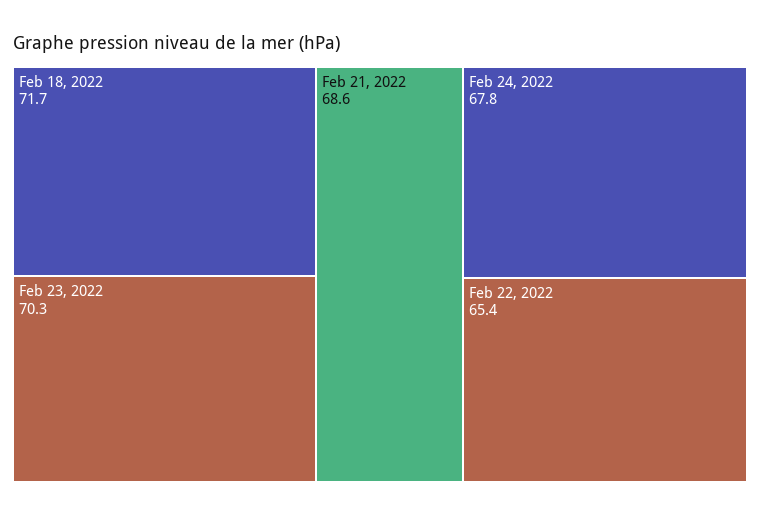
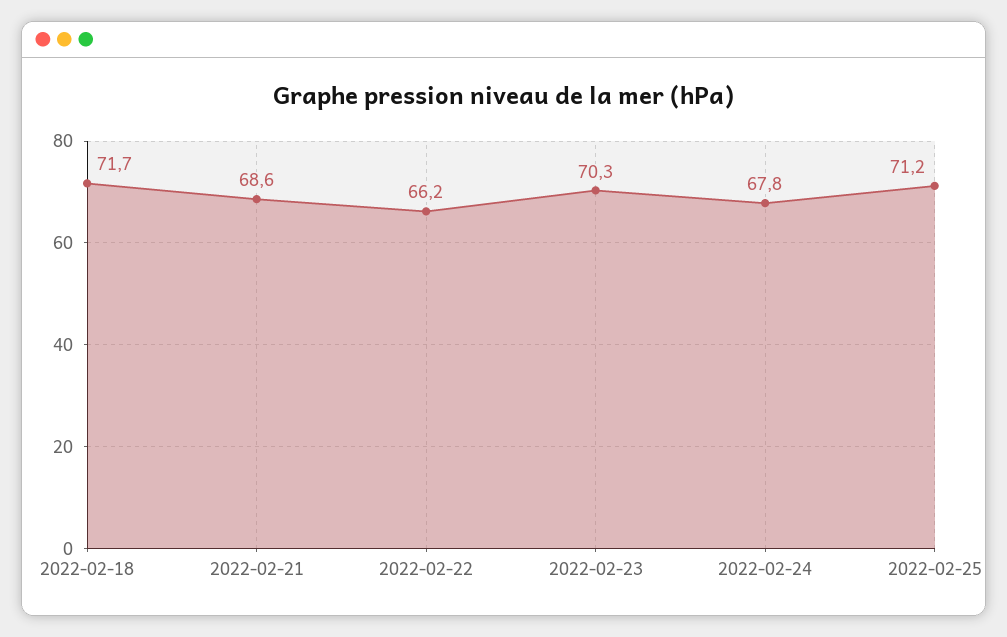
Feb 22, 2022: 65.4 -> 66.2
2022-02-25: none -> 71.2

